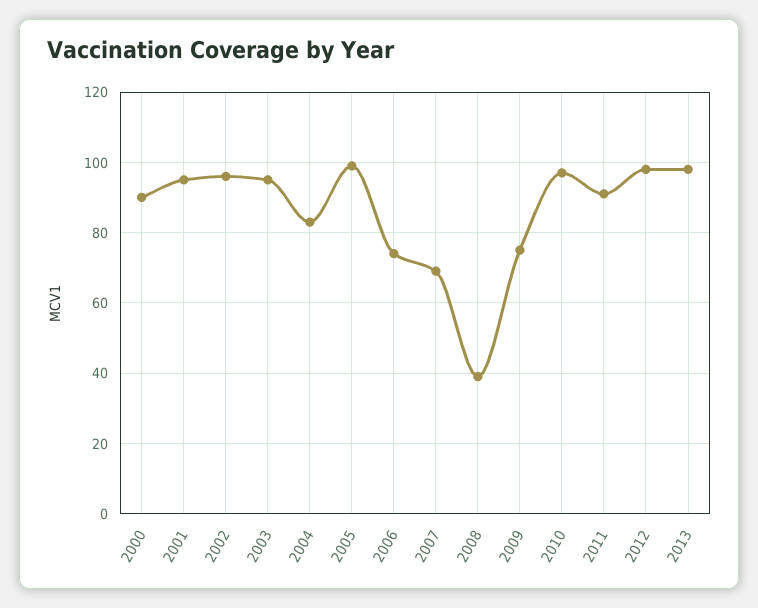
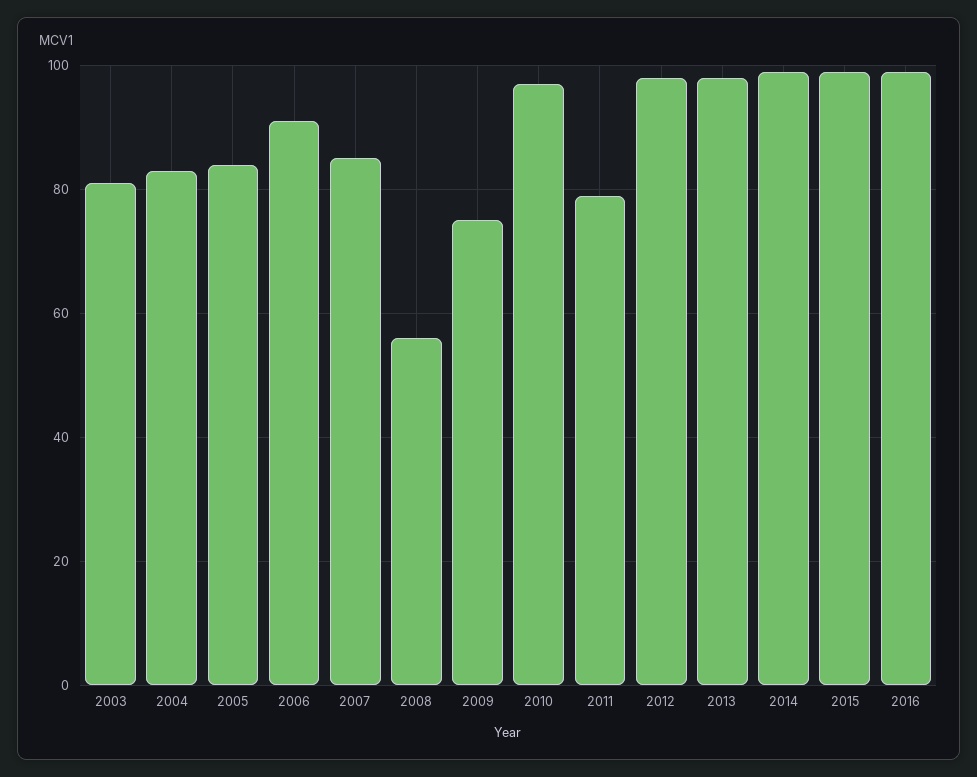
2000: 90 -> none
2001: 95 -> none
2002: 95 -> none
2003: 95 -> 80
2005: 100 -> 85
2006: 75 -> 90
2007: 70 -> 85
2008: 40 -> 55
2011: 90 -> 80
2014: none -> 100
2015: none -> 100
2016: none -> 100

